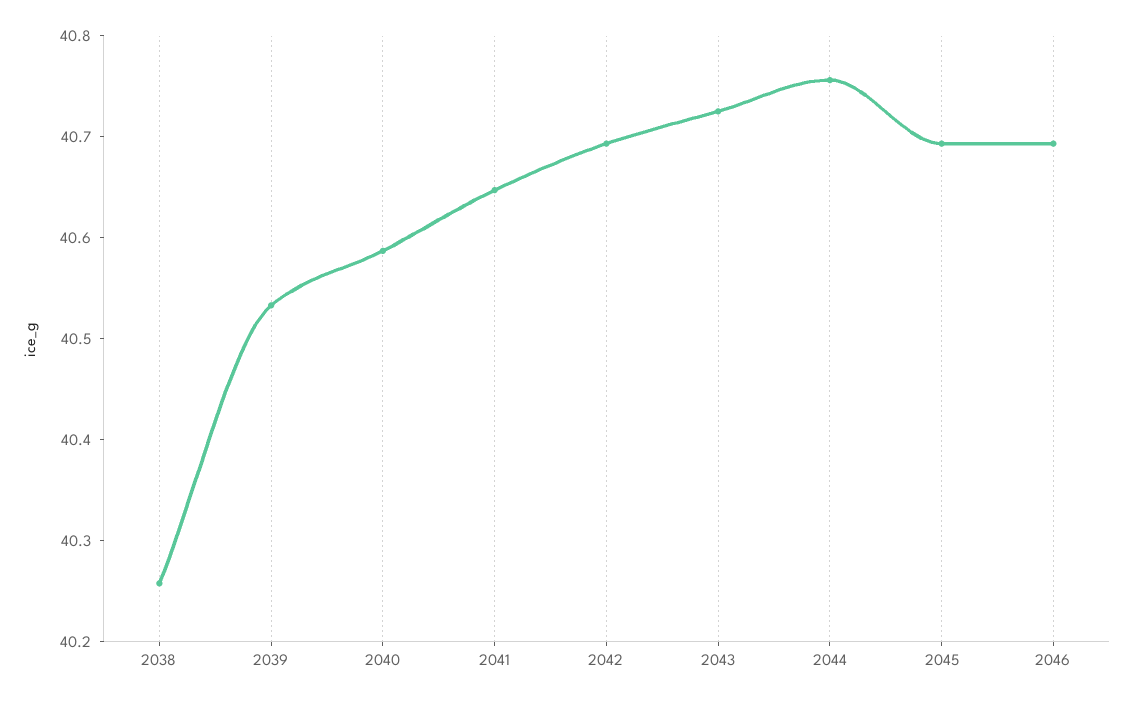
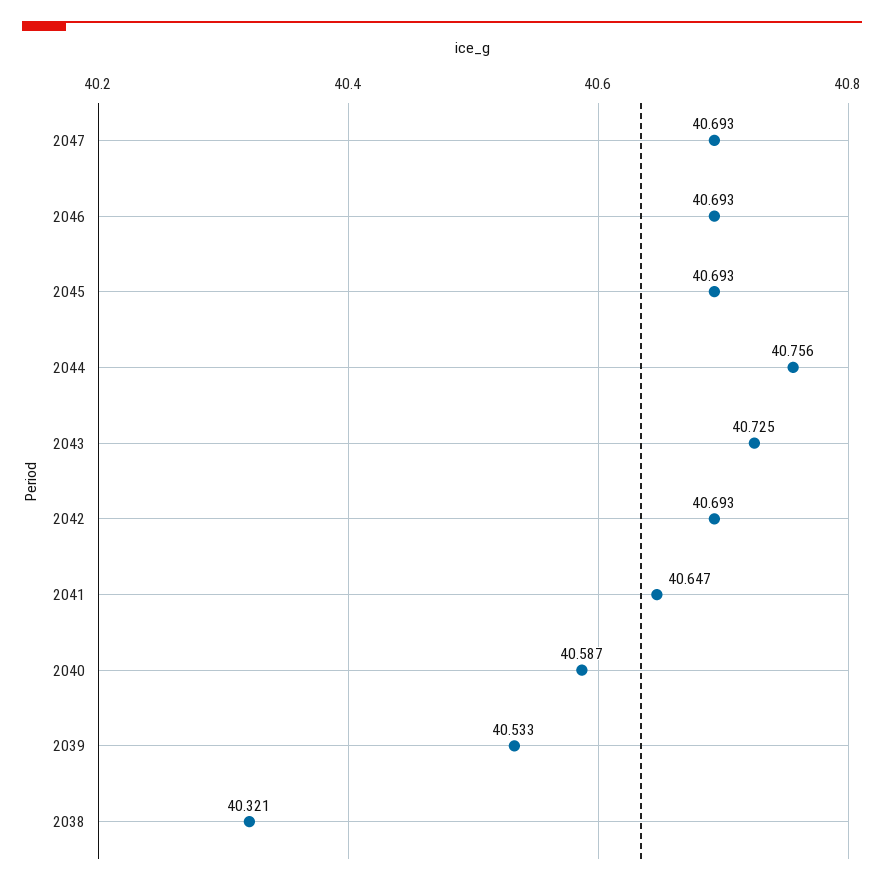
2038: 40.26 -> 40.321
2047: none -> 40.693

